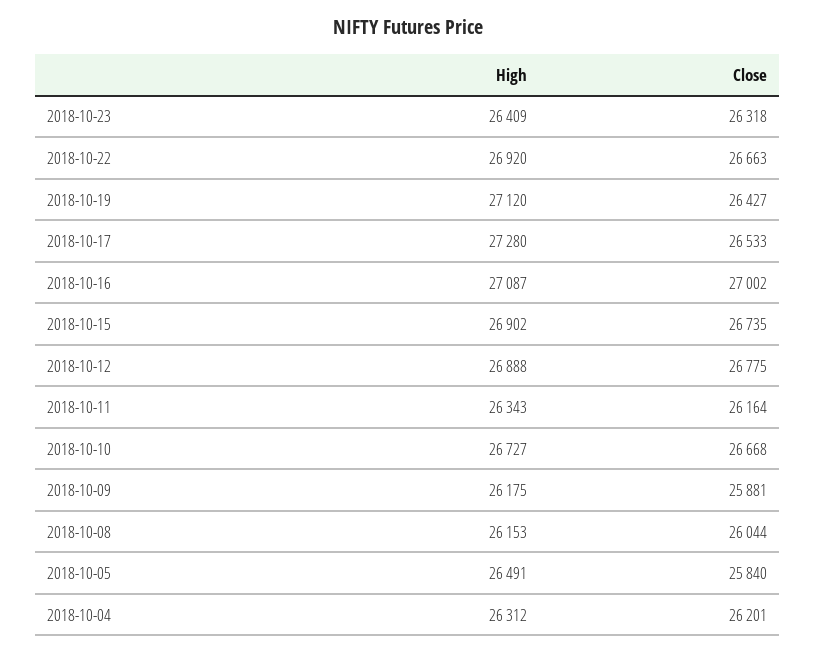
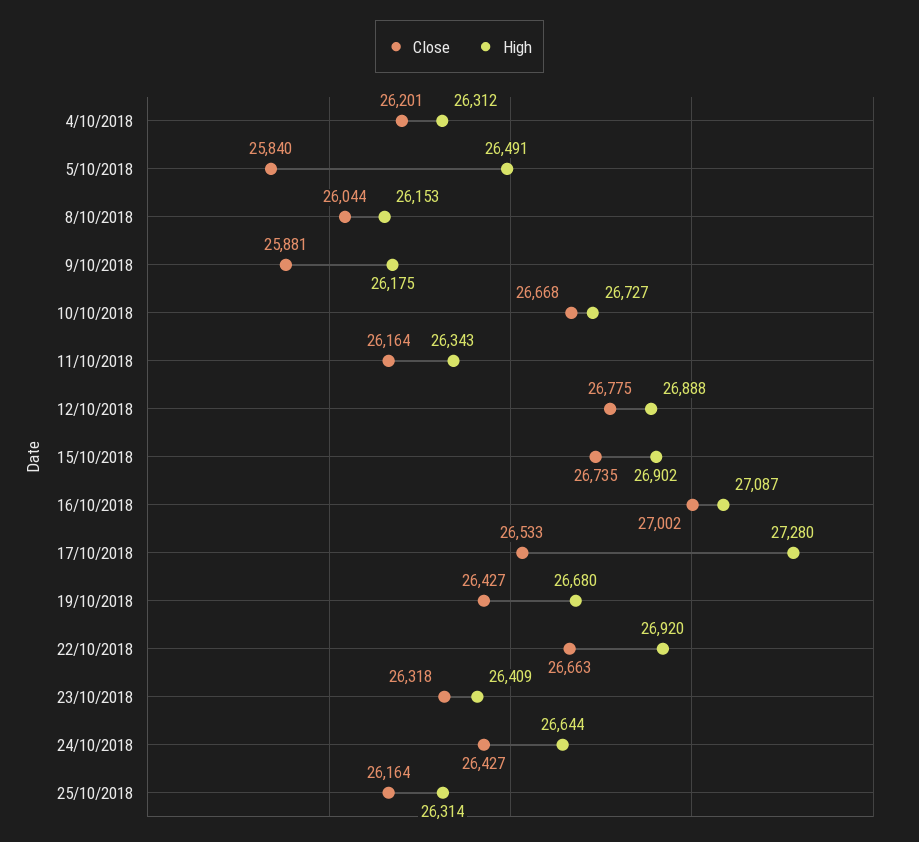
High, 2018-10-19: 27120 -> 26680
Close, 24/10/2018: none -> 26427
High, 24/10/2018: none -> 26644
Close, 25/10/2018: none -> 26164
High, 25/10/2018: none -> 26314

